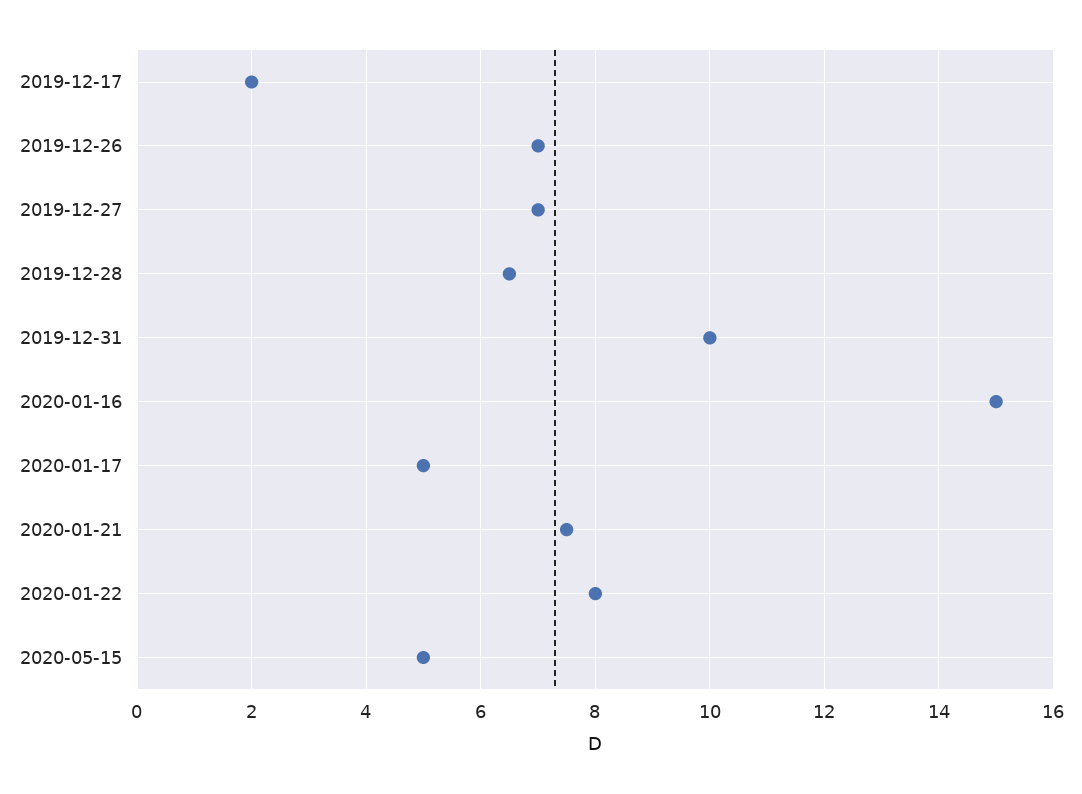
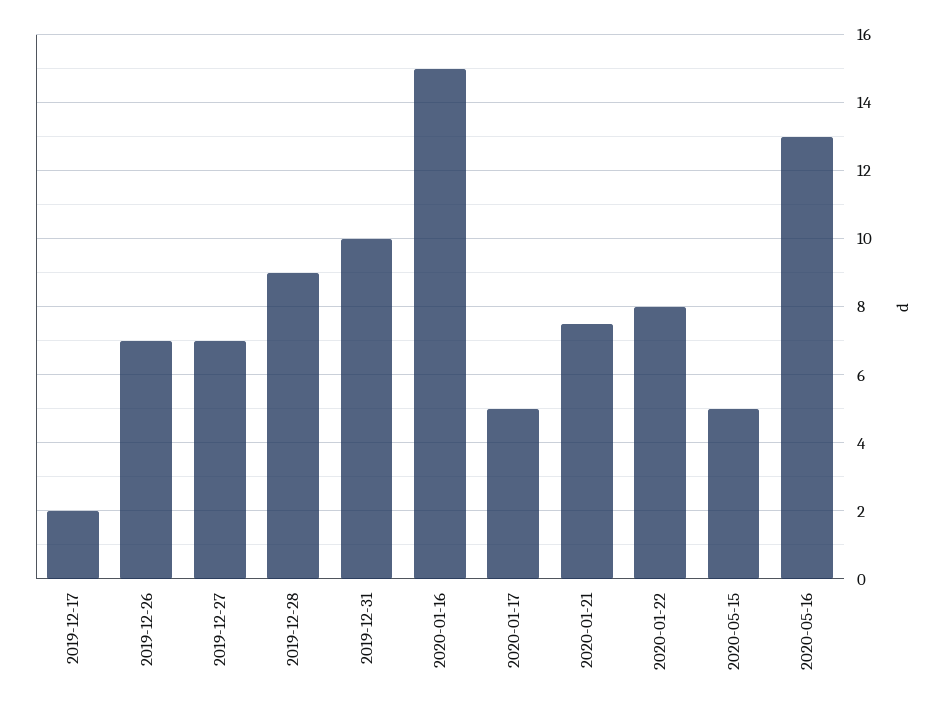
2019-12-28: 6.5 -> 9
2020-05-16: none -> 13

